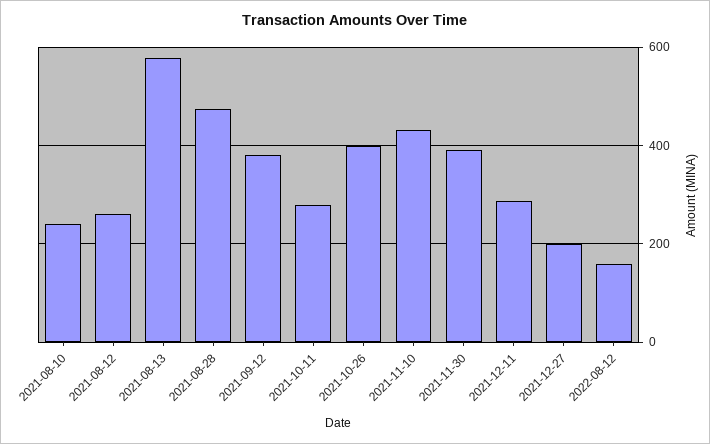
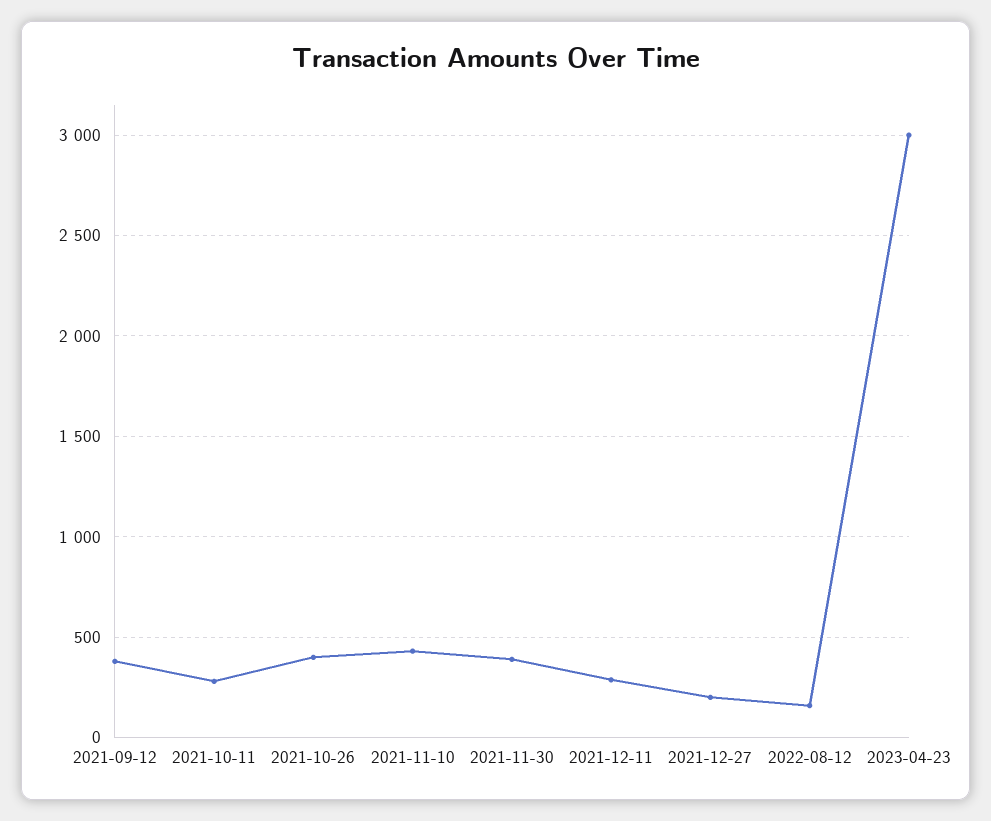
2021-08-10: 240 -> none
2021-08-12: 260 -> none
2021-08-13: 580 -> none
2021-08-28: 480 -> none
2023-04-23: none -> 3000

